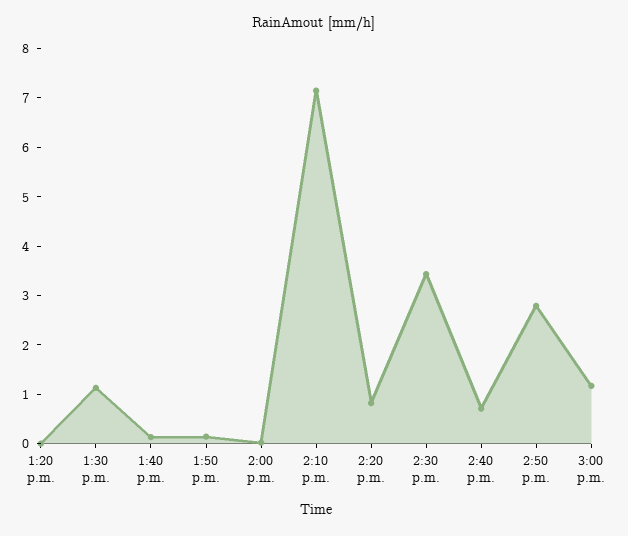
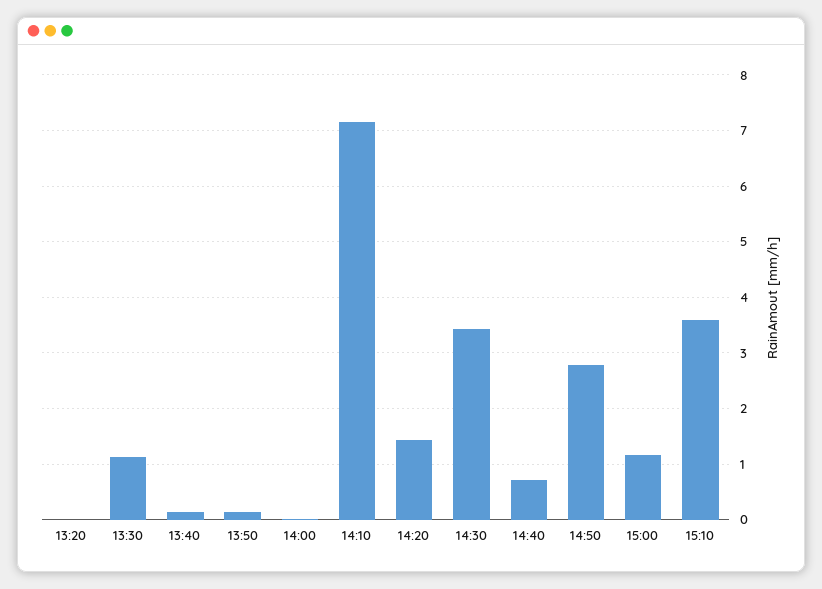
2:20 p.m.: 0.8 -> 1.4
15:10: none -> 3.6

